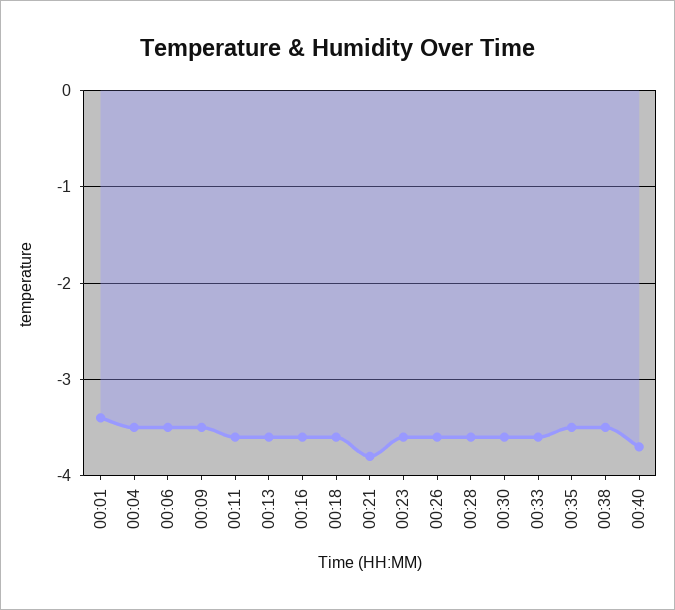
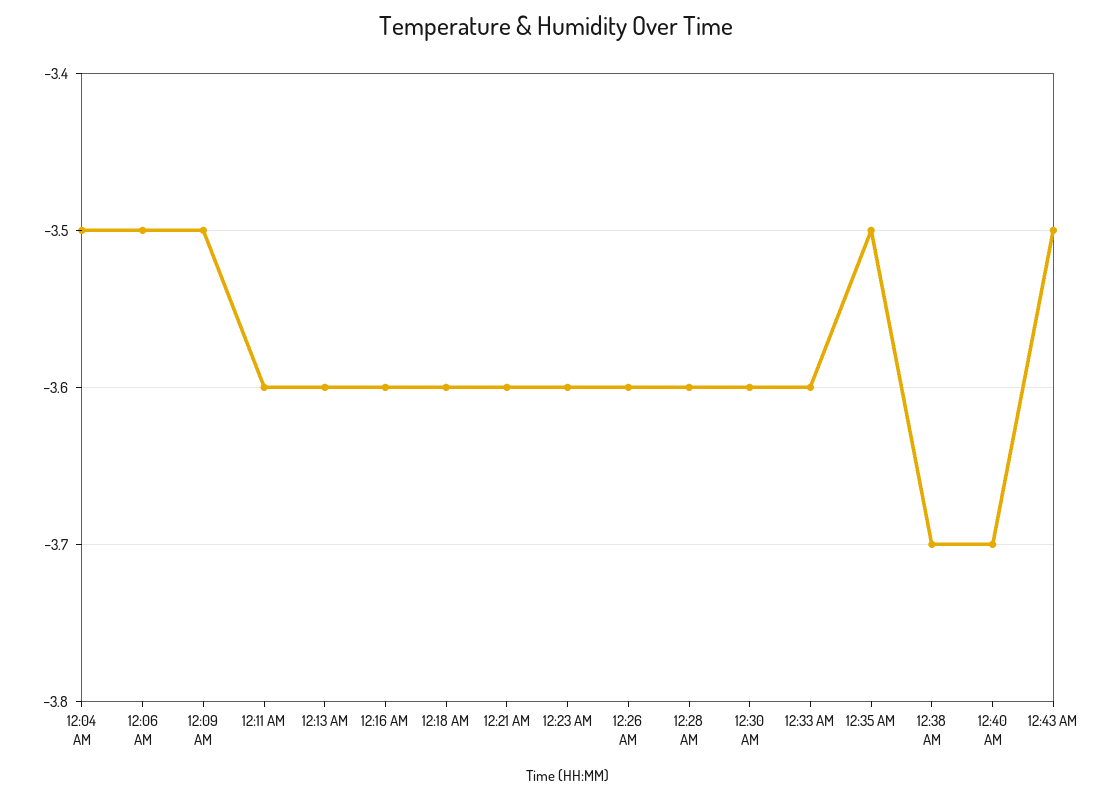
00:01: -3.4 -> none
00:21: -3.8 -> -3.6
00:38: -3.5 -> -3.7
12:43 AM: none -> -3.5

